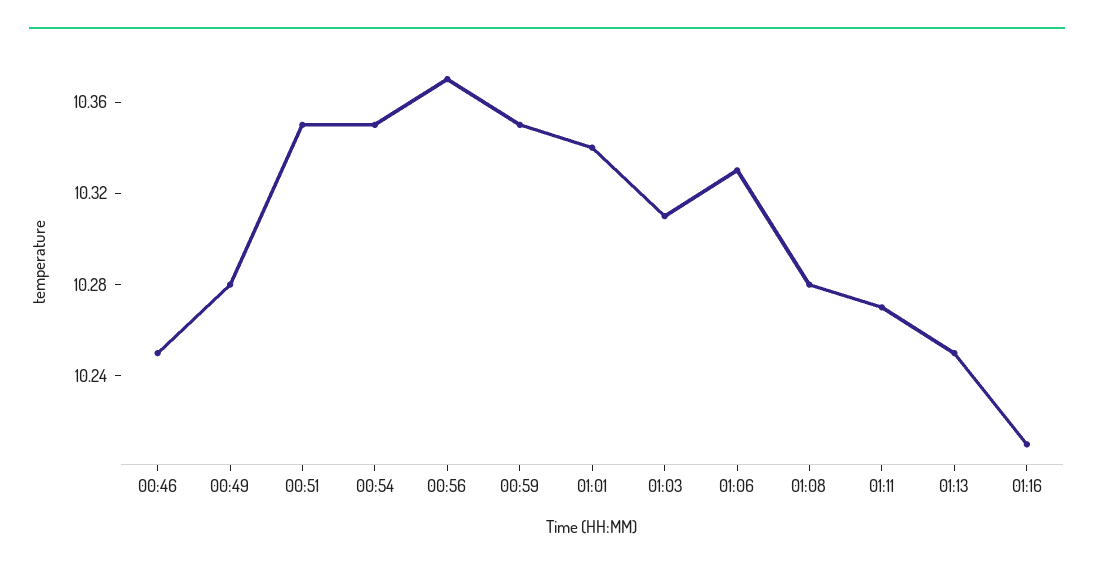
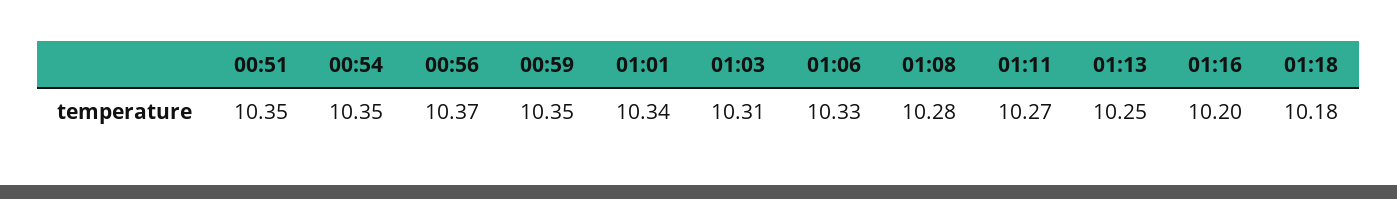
00:46: 10.25 -> none
00:49: 10.28 -> none
01:16: 10.21 -> 10.2
01:18: none -> 10.18

